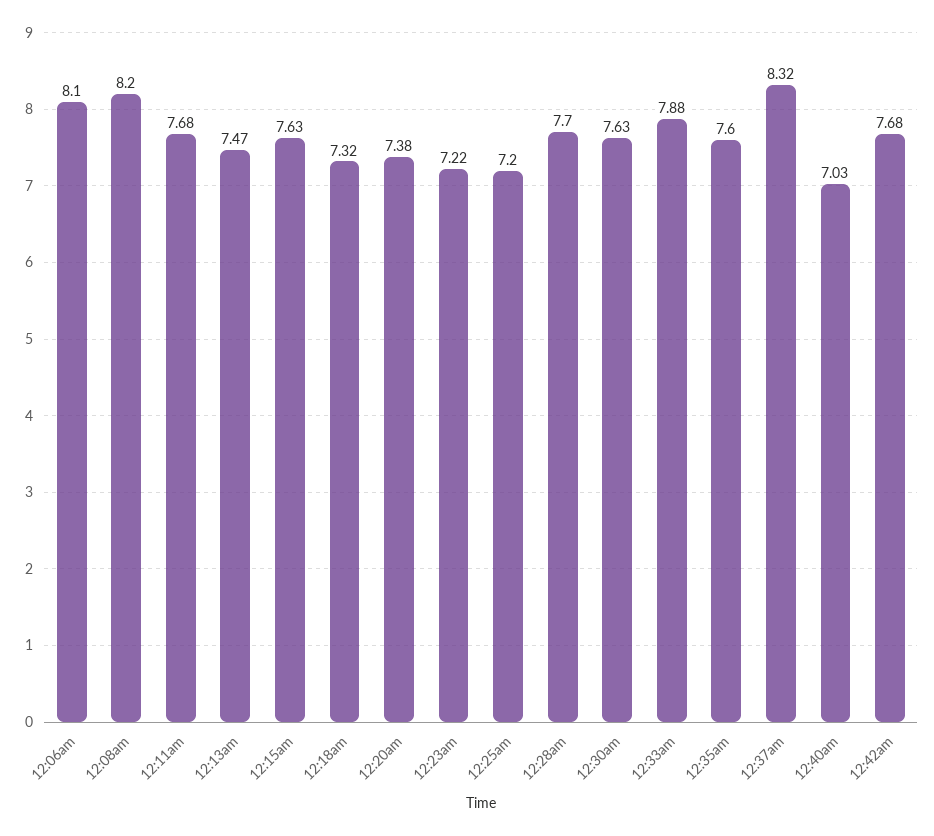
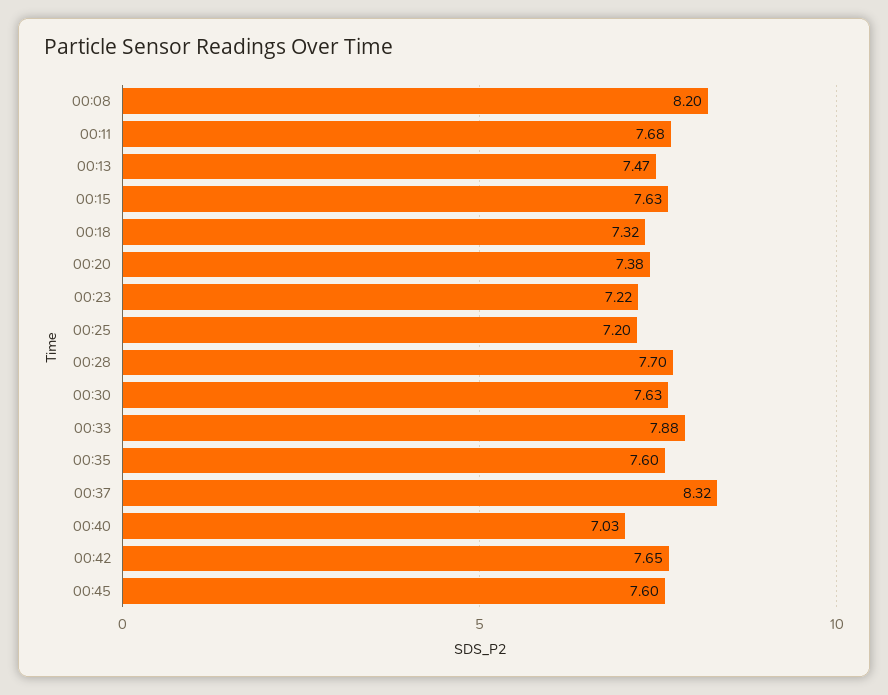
12:06am: 8.1 -> none
12:42am: 7.68 -> 7.65
00:45: none -> 7.6

